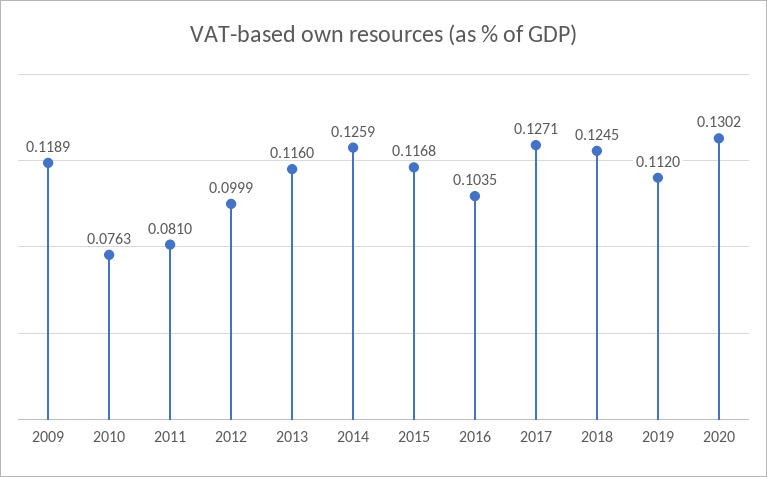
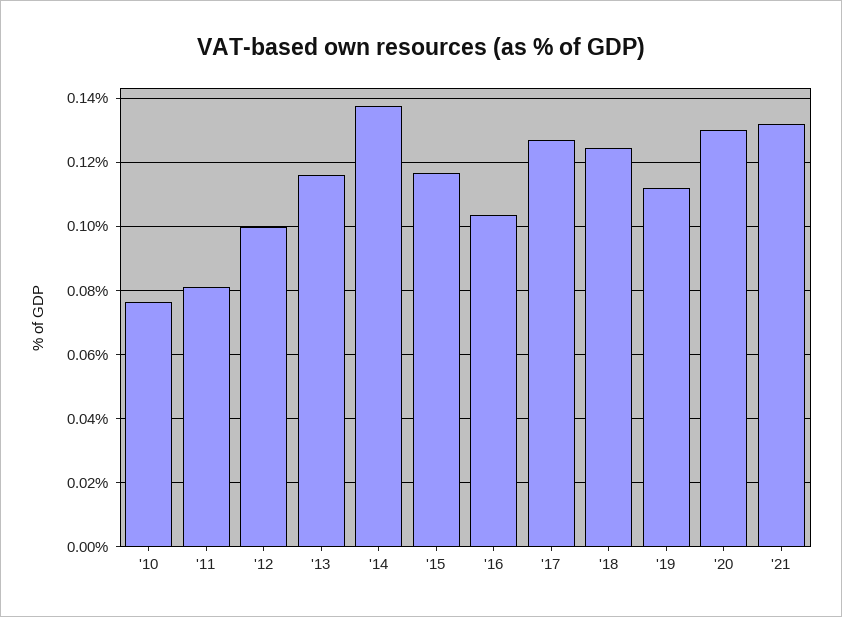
2009: 0.1189 -> none
2014: 0.1259 -> 0.138
'21: none -> 0.132

